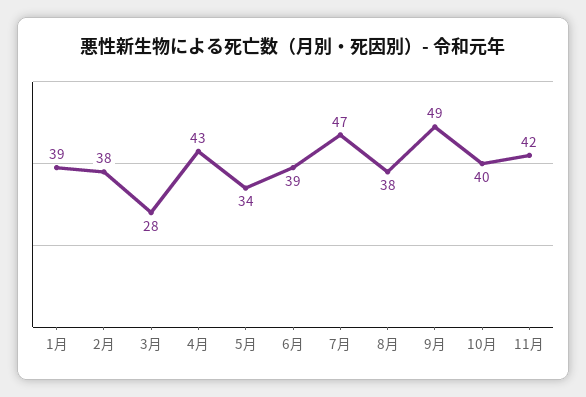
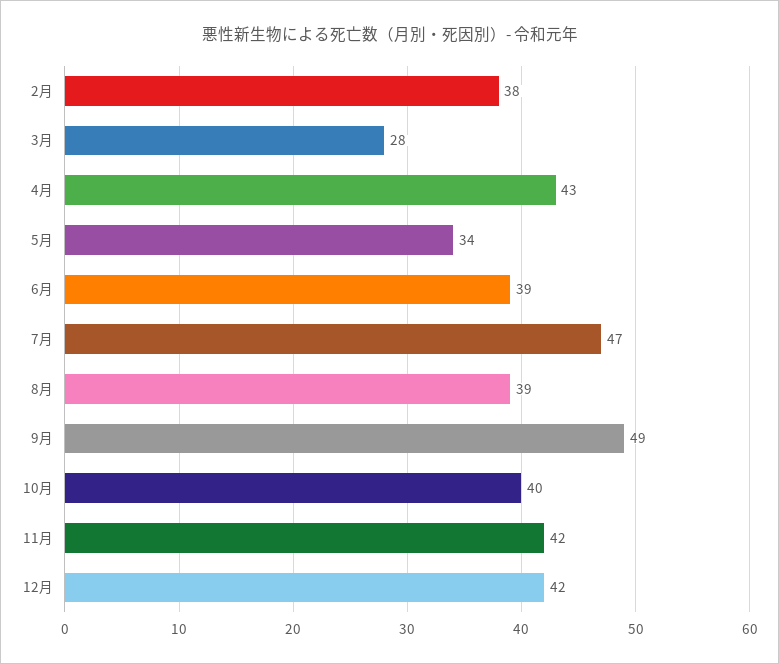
1月: 39 -> none
8月: 38 -> 39
12月: none -> 42

